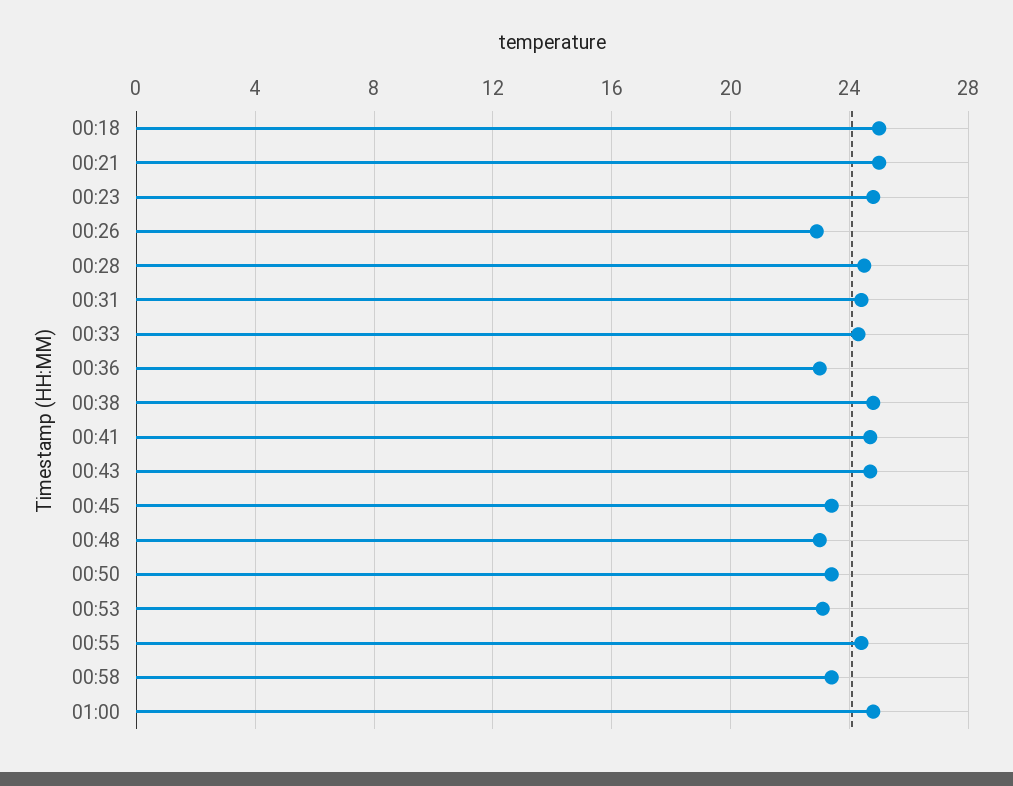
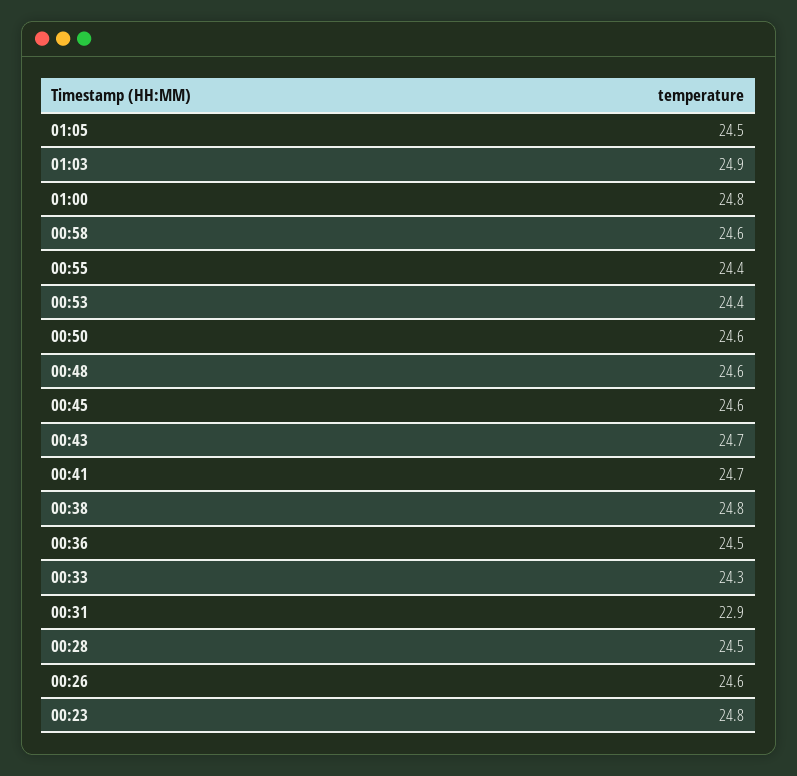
00:18: 25 -> none
00:21: 25 -> none
00:26: 23 -> 24.6
00:31: 24.5 -> 22.9
00:36: 23 -> 24.5
00:45: 23.5 -> 24.6
00:48: 23 -> 24.6
00:50: 23.5 -> 24.6
00:53: 23 -> 24.4
00:58: 23.5 -> 24.6
01:05: none -> 24.5
01:03: none -> 24.9

